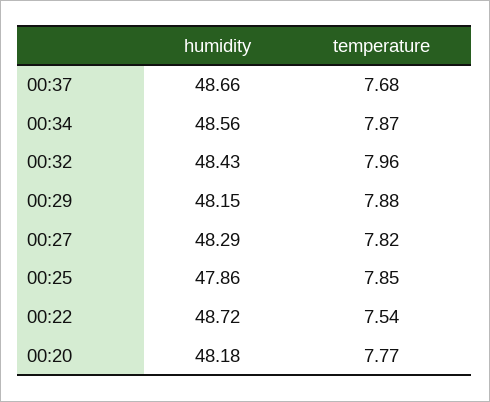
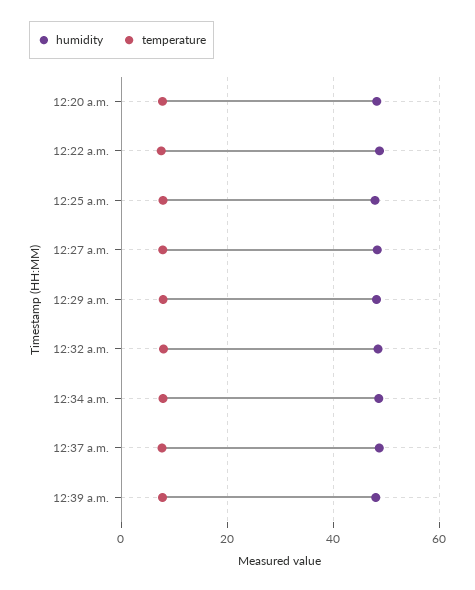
humidity, 12:39 a.m.: none -> 48
temperature, 12:39 a.m.: none -> 8

